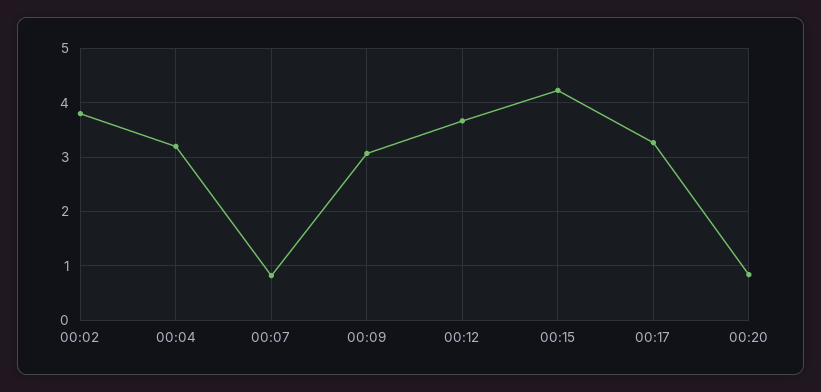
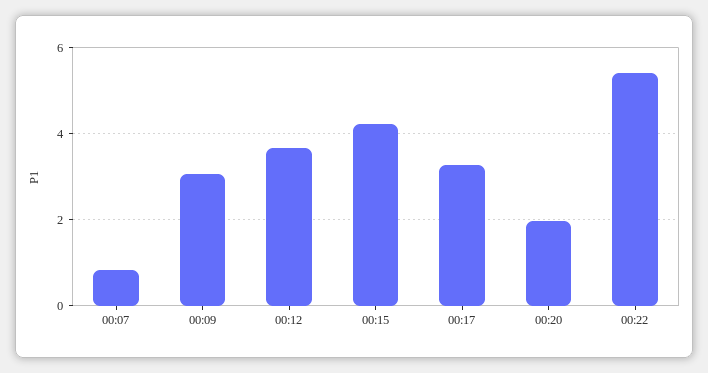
00:02: 3.8 -> none
00:04: 3.2 -> none
00:20: 0.8 -> 2
00:22: none -> 5.4

